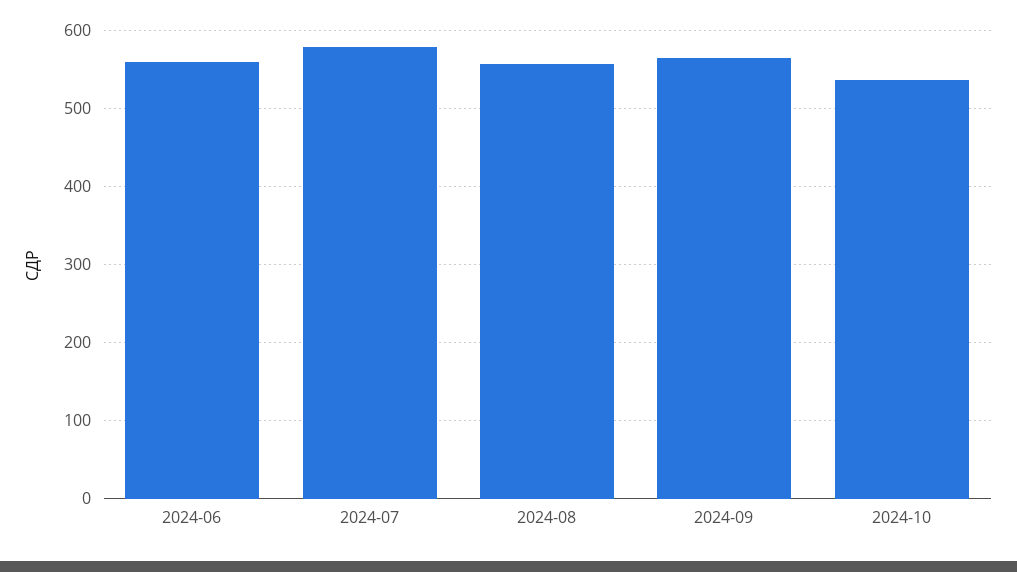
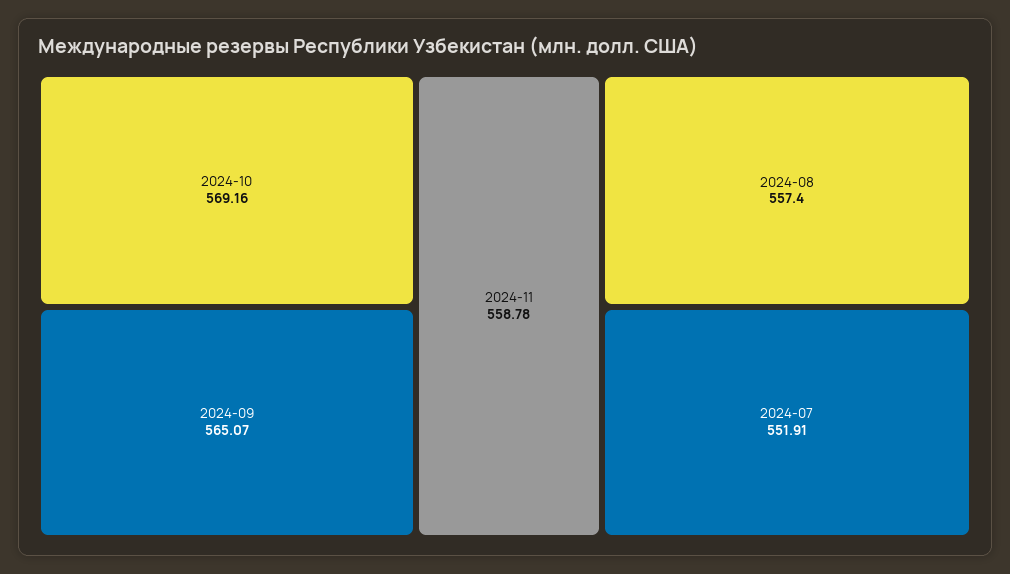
2024-06: 560 -> none
2024-07: 580 -> 551.91
2024-10: 540 -> 569.16
2024-11: none -> 558.78

